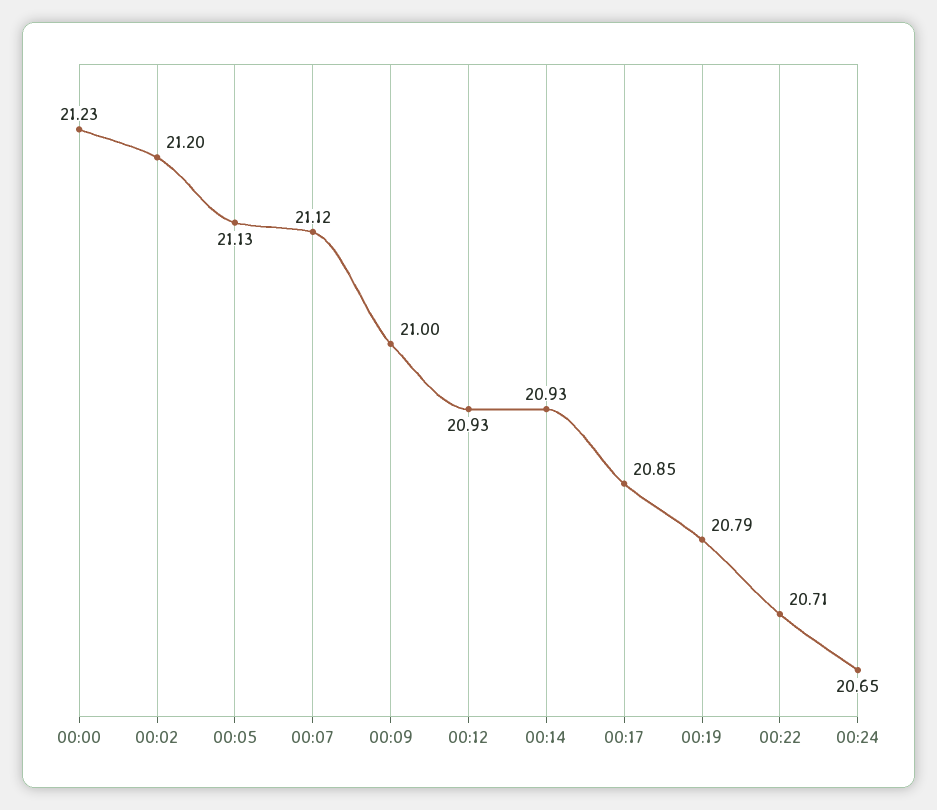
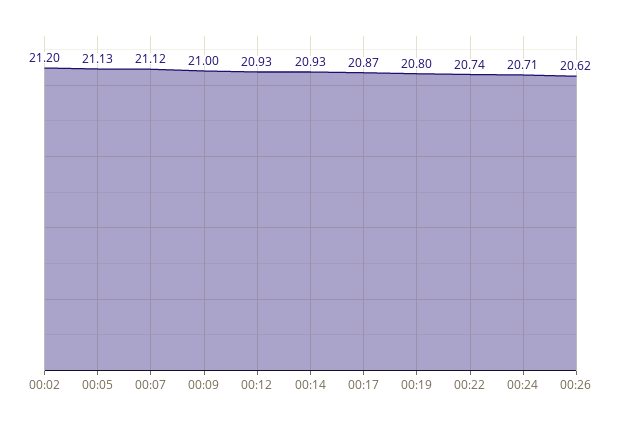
00:00: 21.23 -> none
00:17: 20.85 -> 20.87
00:19: 20.79 -> 20.8
00:22: 20.71 -> 20.74
00:24: 20.65 -> 20.71
00:26: none -> 20.62

